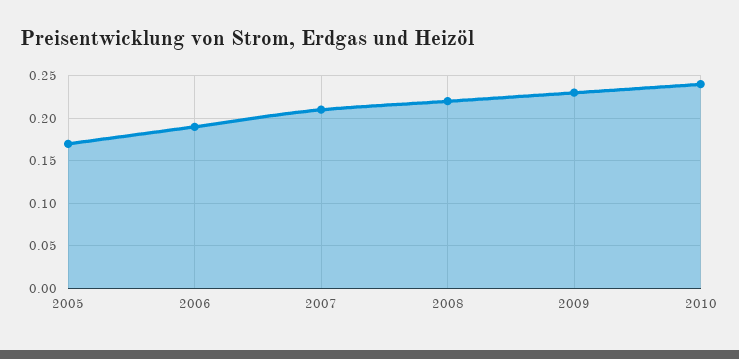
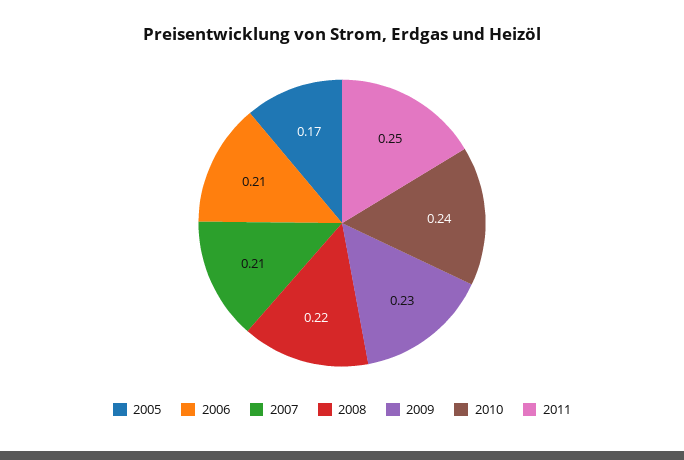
2006: 0.19 -> 0.21
2011: none -> 0.25

